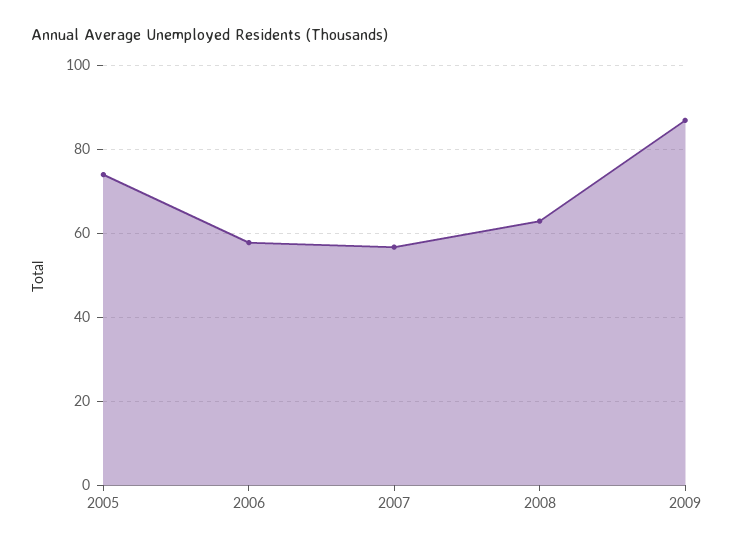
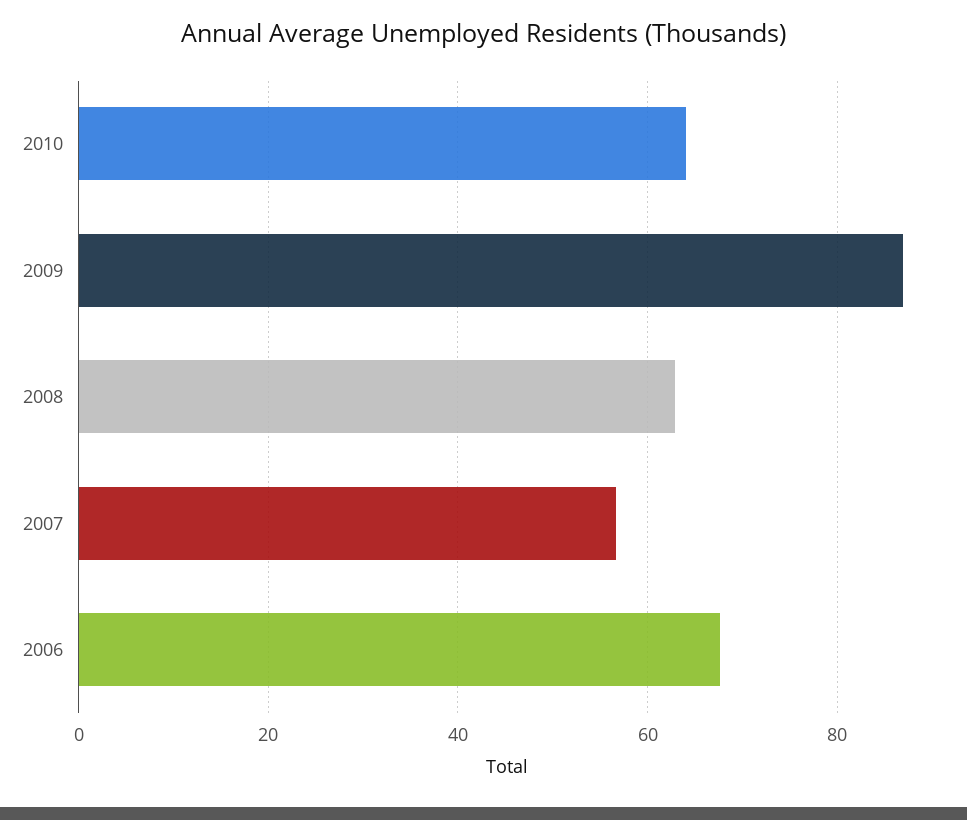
2005: 74 -> none
2006: 58 -> 68
2010: none -> 64

